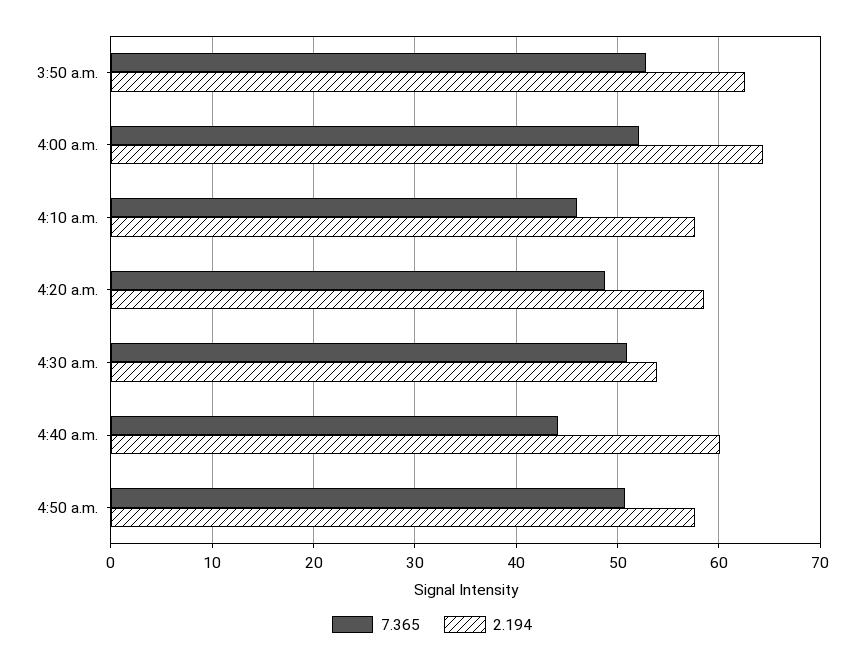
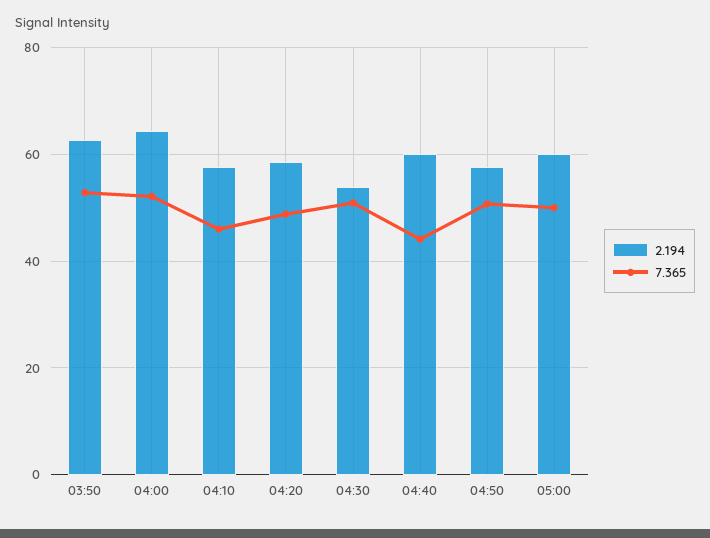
2.194, 05:00: none -> 60
7.365, 05:00: none -> 50

